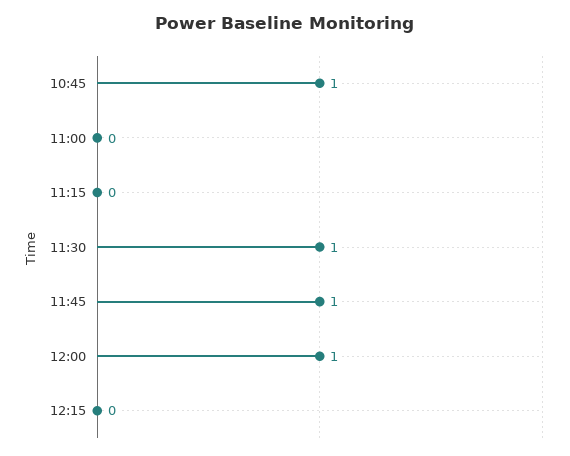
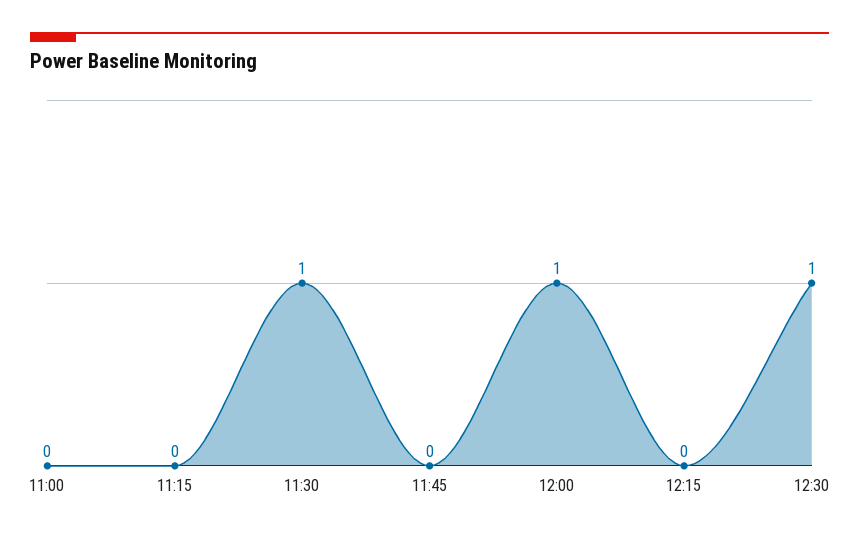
10:45: 1 -> none
11:45: 1 -> 0
12:30: none -> 1

